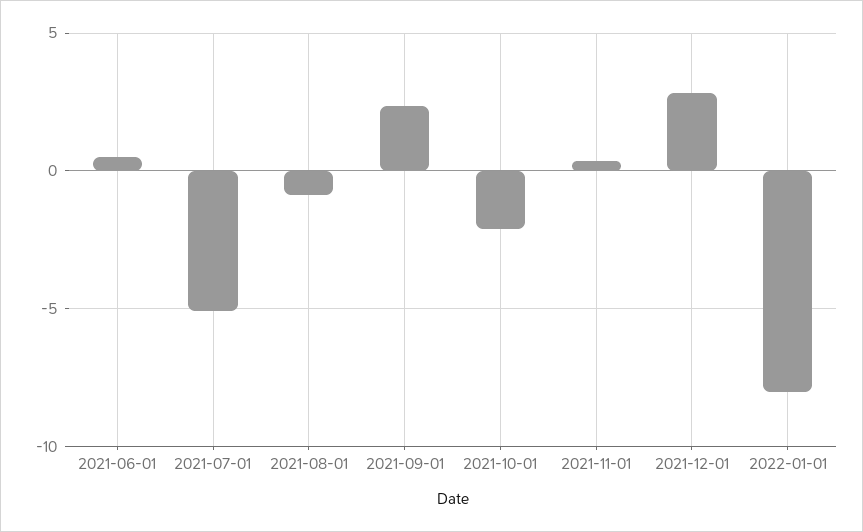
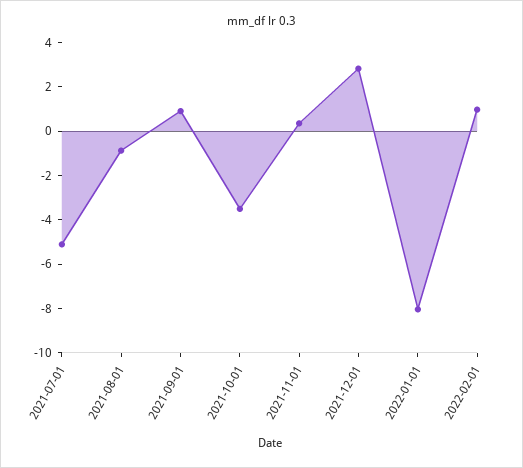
2021-06-01: 0.5 -> none
2021-09-01: 2.5 -> 1
2021-10-01: -2 -> -3.5
2022-02-01: none -> 1

